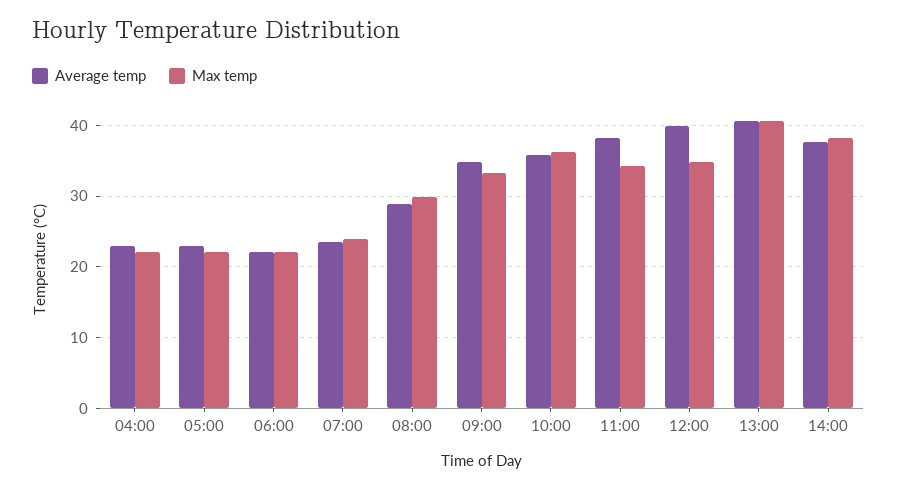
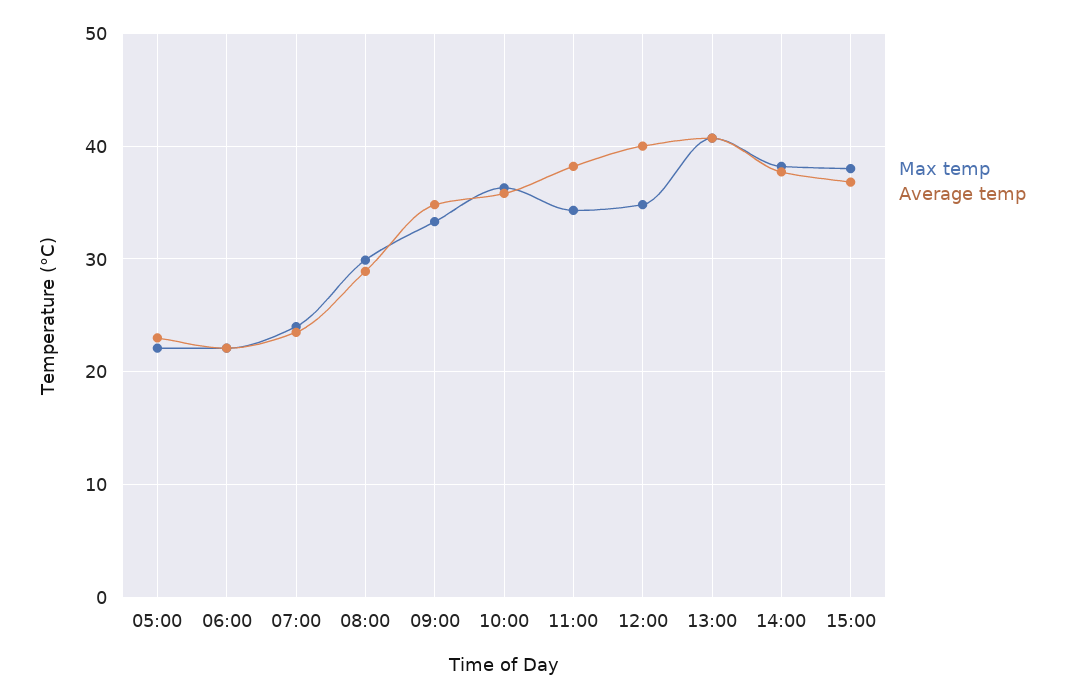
Average temp, 04:00: 23 -> none
Max temp, 04:00: 22 -> none
Max temp, 15:00: none -> 38
Average temp, 15:00: none -> 37

